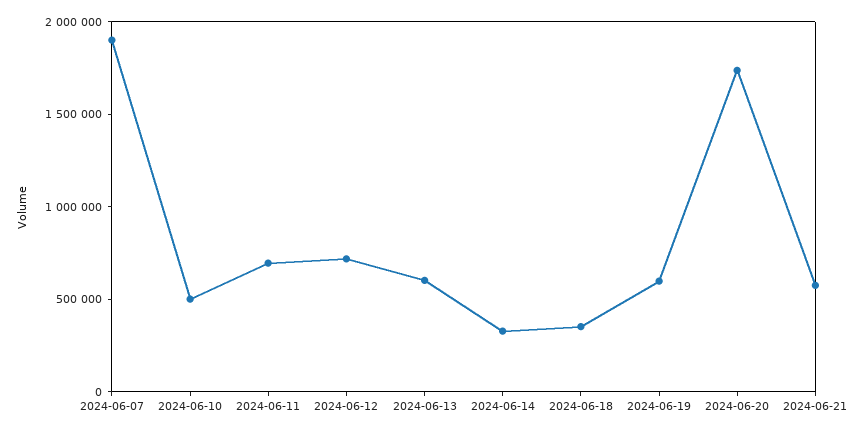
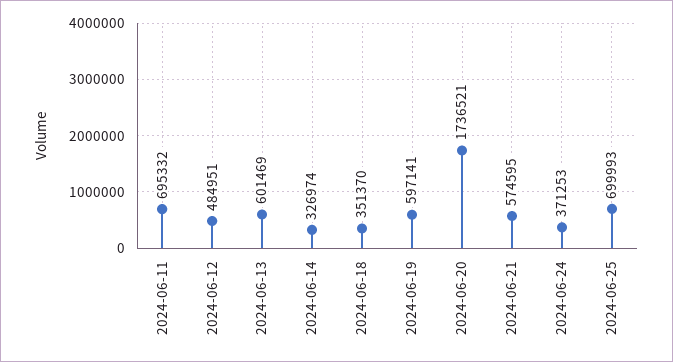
2024-06-07: 1900000 -> none
2024-06-10: 500000 -> none
2024-06-12: 700000 -> 484951
2024-06-24: none -> 371253
2024-06-25: none -> 699993

